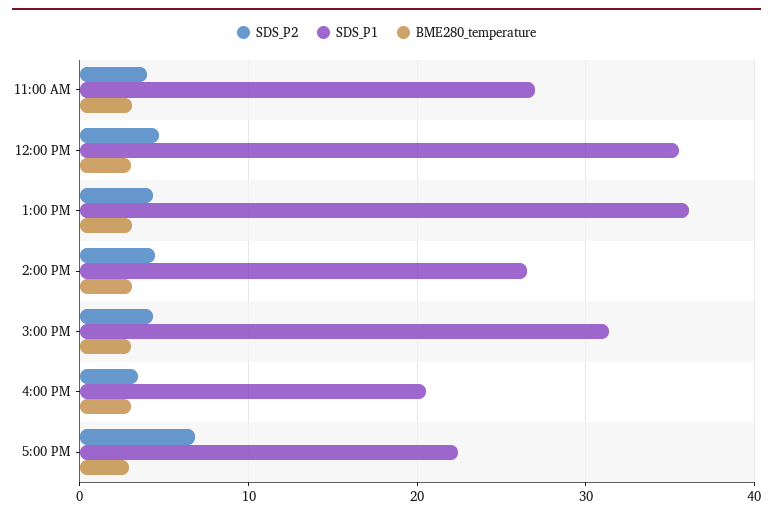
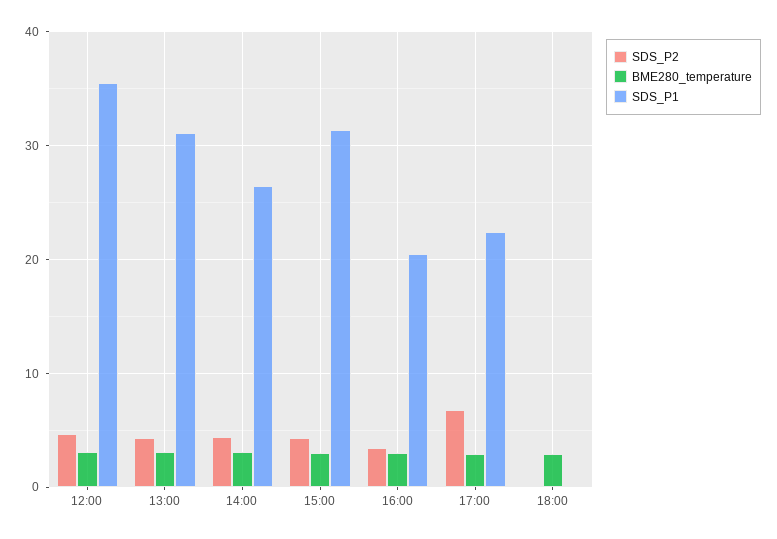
SDS_P2, 11:00 AM: 4 -> none
SDS_P1, 11:00 AM: 27 -> none
BME280_temperature, 11:00 AM: 3 -> none
SDS_P1, 1:00 PM: 36 -> 31
SDS_P2, 18:00: none -> 0
BME280_temperature, 18:00: none -> 3
SDS_P1, 18:00: none -> 0

